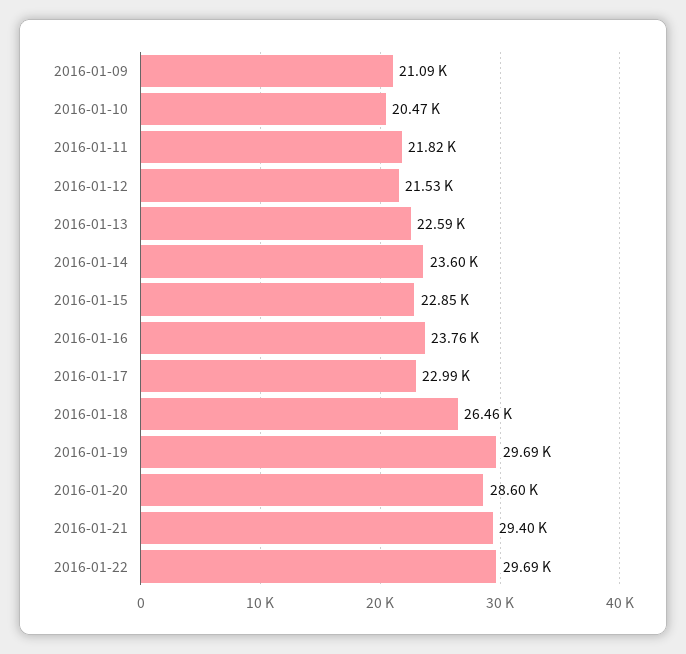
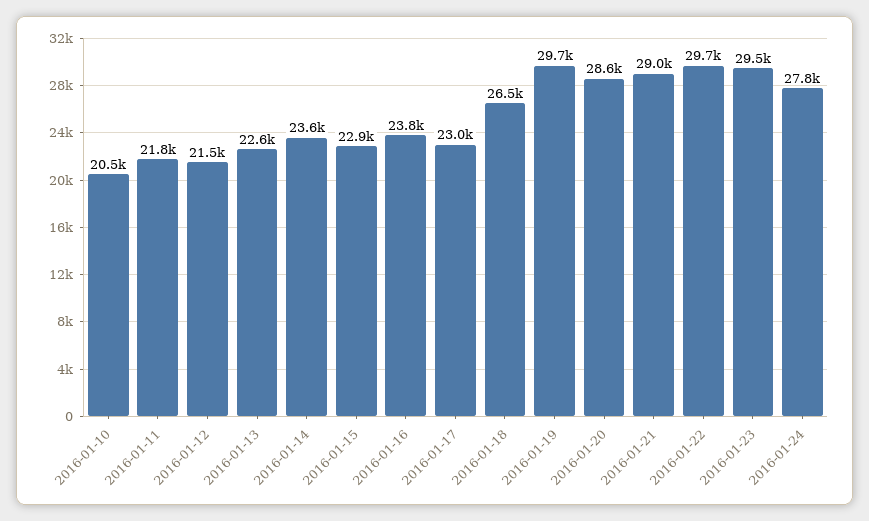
2016-01-09: 21090 -> none
2016-01-21: 29400 -> 29000
2016-01-23: none -> 29500
2016-01-24: none -> 27800

